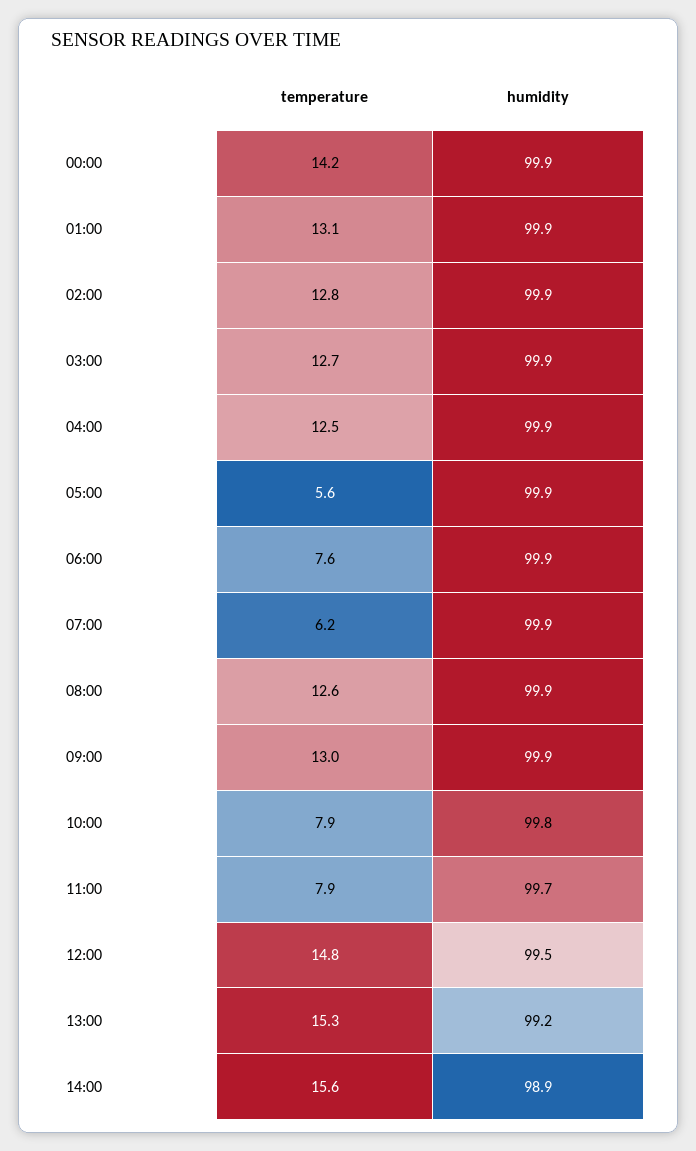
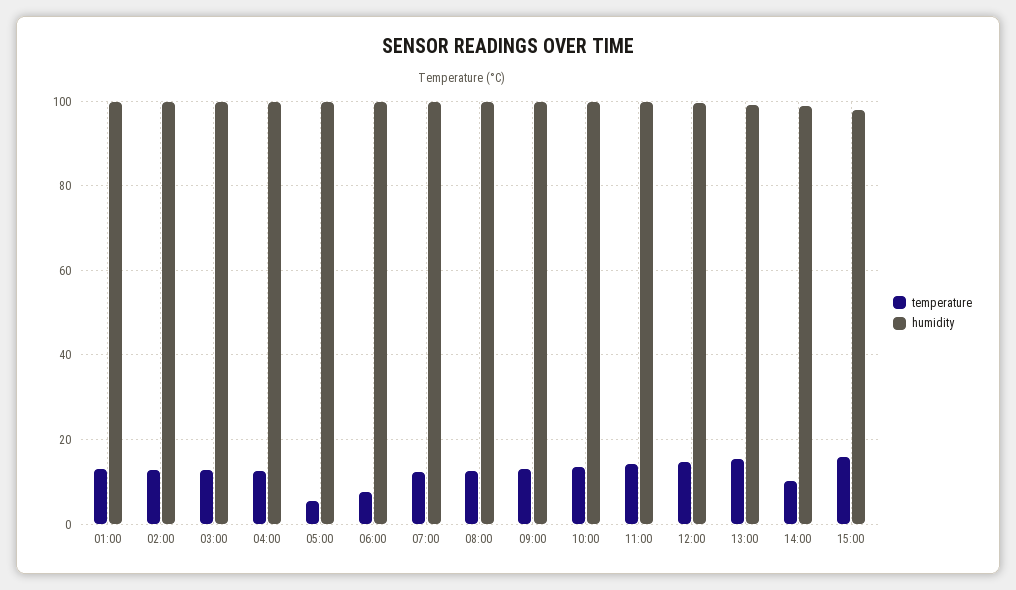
temperature, 00:00: 14.2 -> none
humidity, 00:00: 99.9 -> none
temperature, 07:00: 6.2 -> 12
temperature, 10:00: 7.9 -> 14
temperature, 11:00: 7.9 -> 14
temperature, 14:00: 15.6 -> 10
temperature, 15:00: none -> 16
humidity, 15:00: none -> 98

